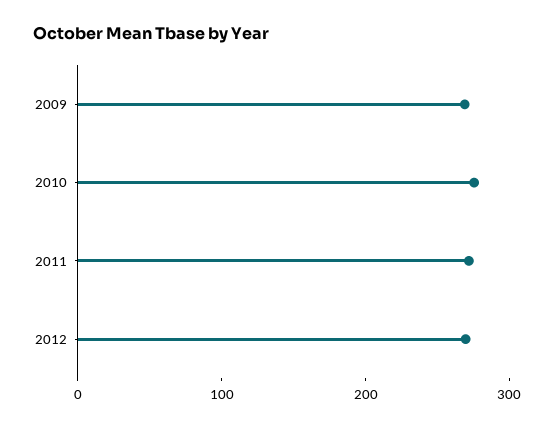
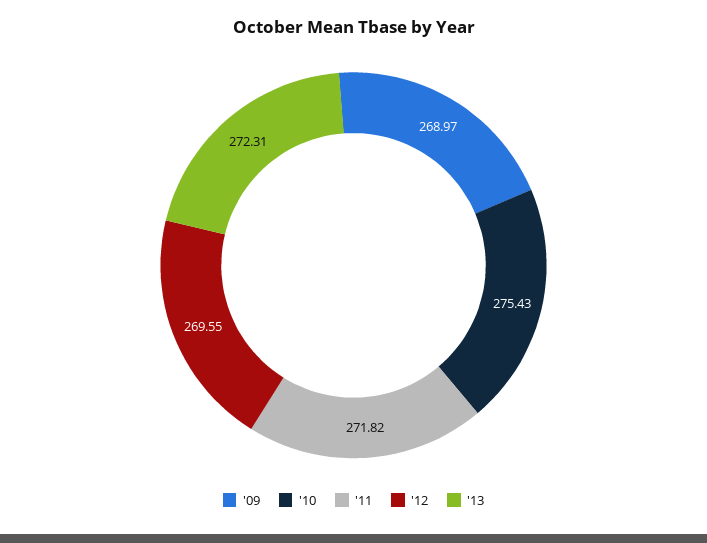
'13: none -> 272.31

